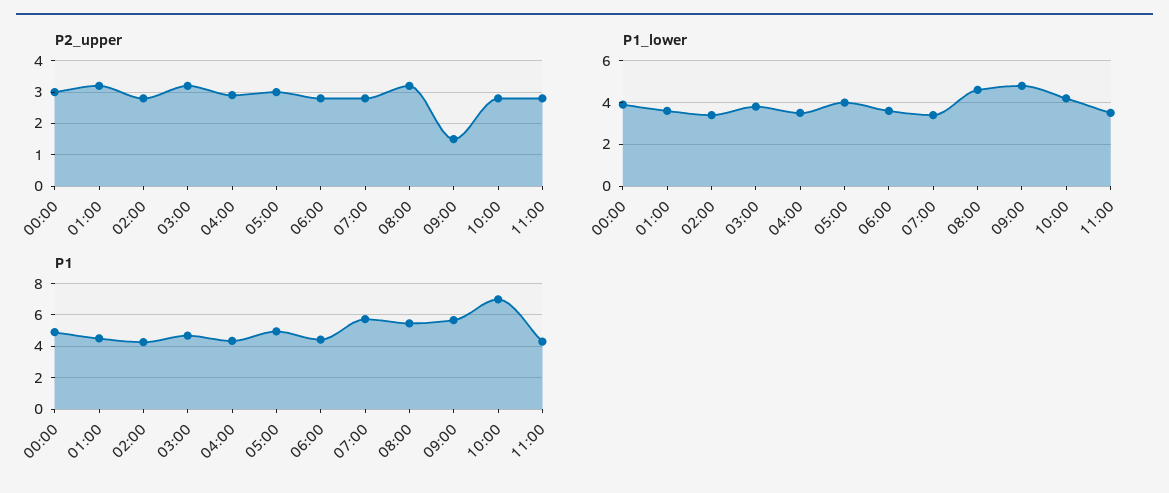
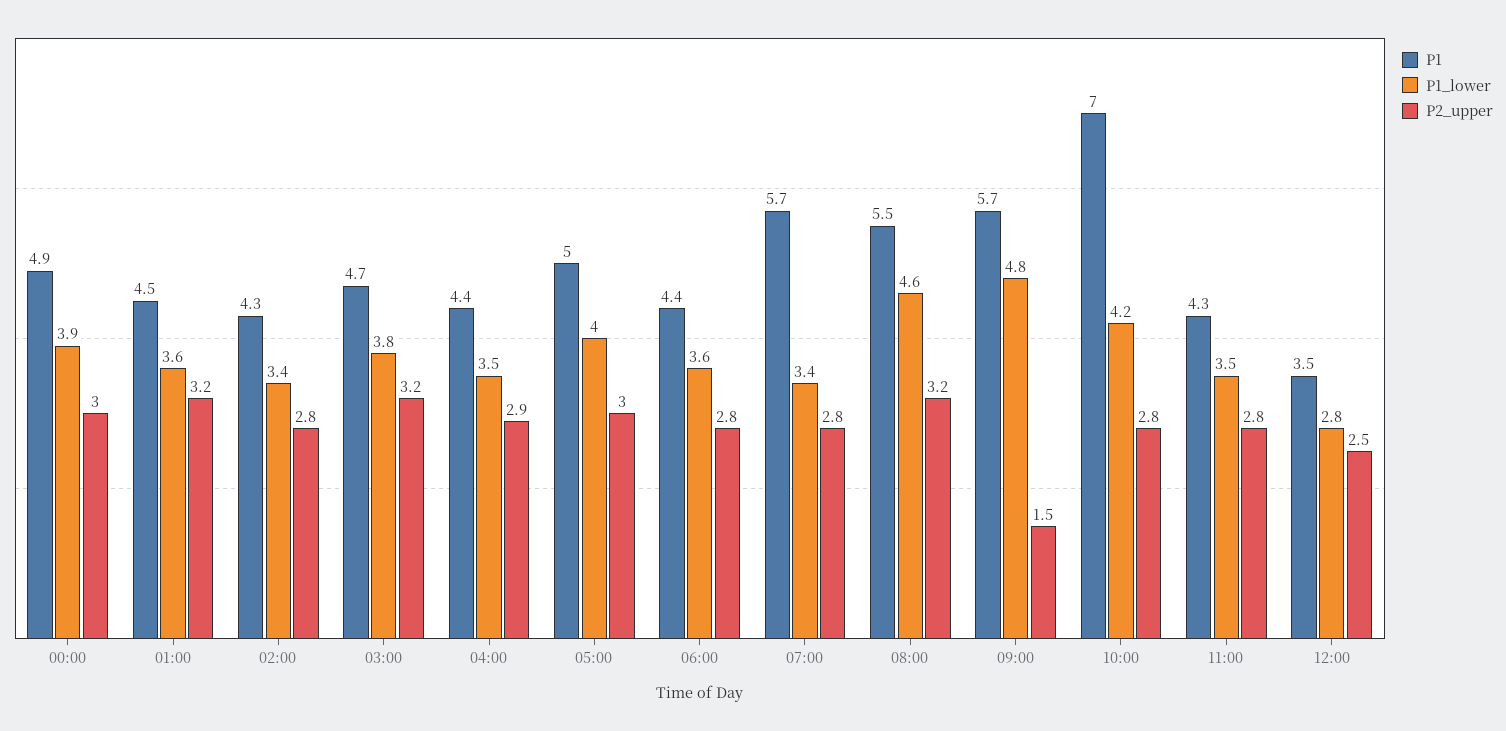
P1, 12:00: none -> 3.5
P1_lower, 12:00: none -> 2.8
P2_upper, 12:00: none -> 2.5

